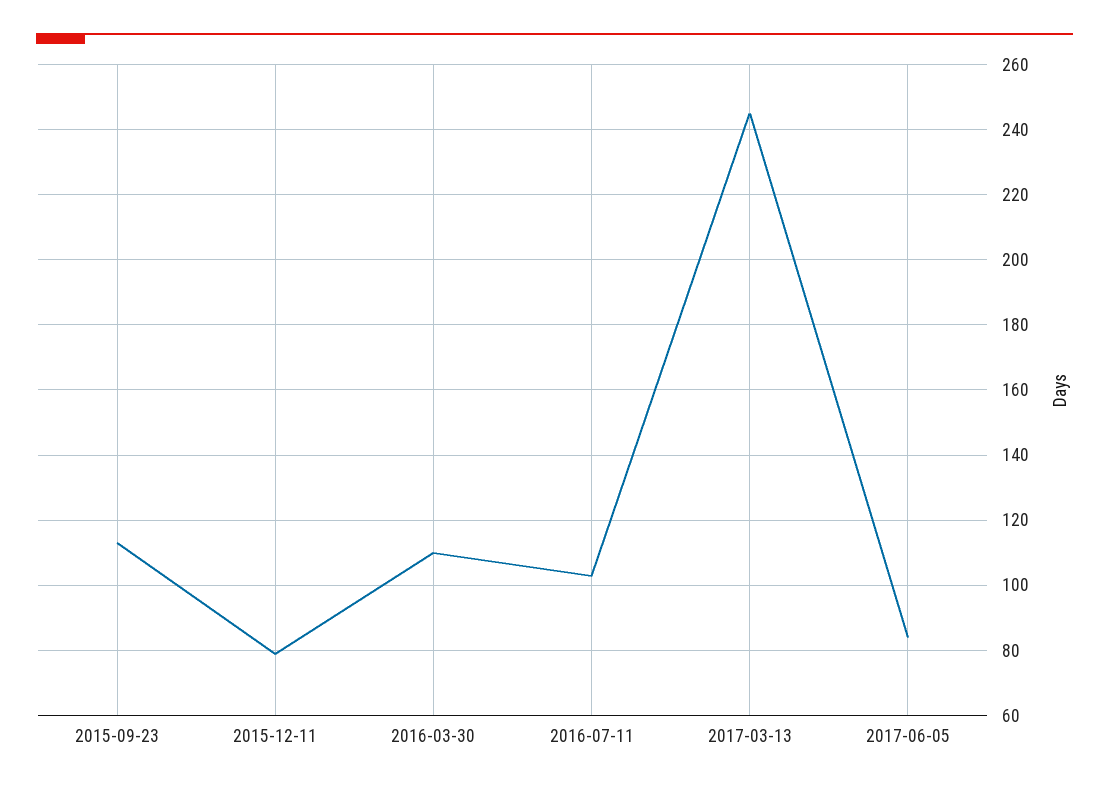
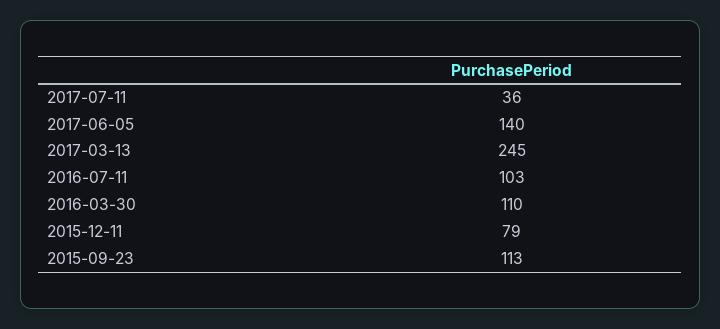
2017-06-05: 85 -> 140
2017-07-11: none -> 36

